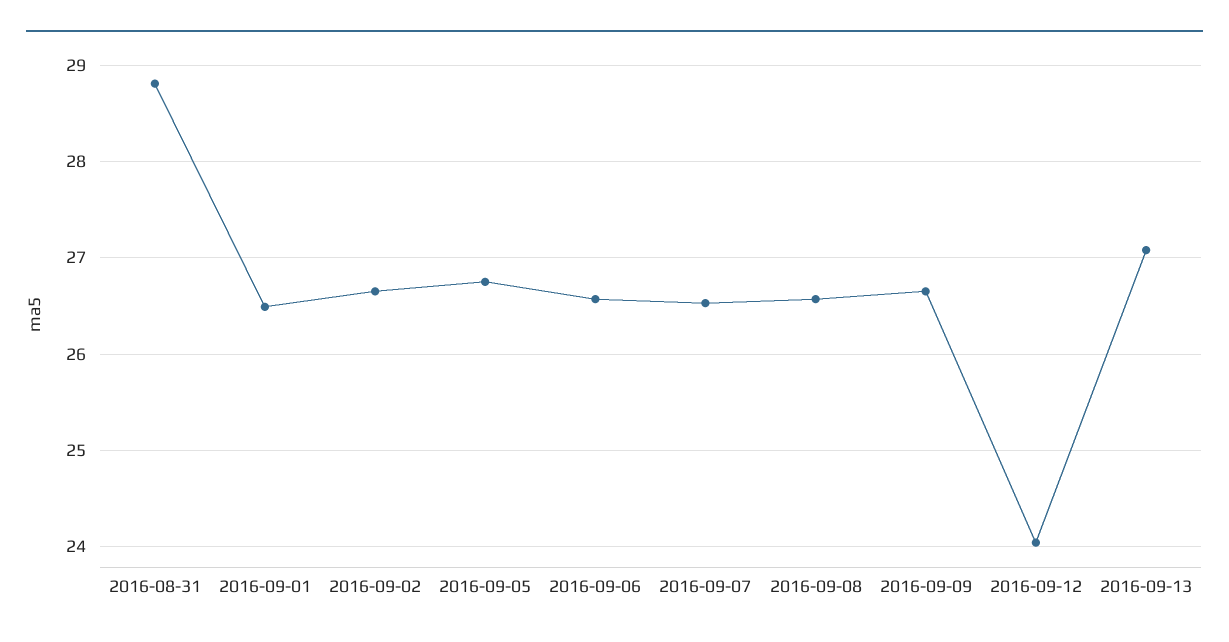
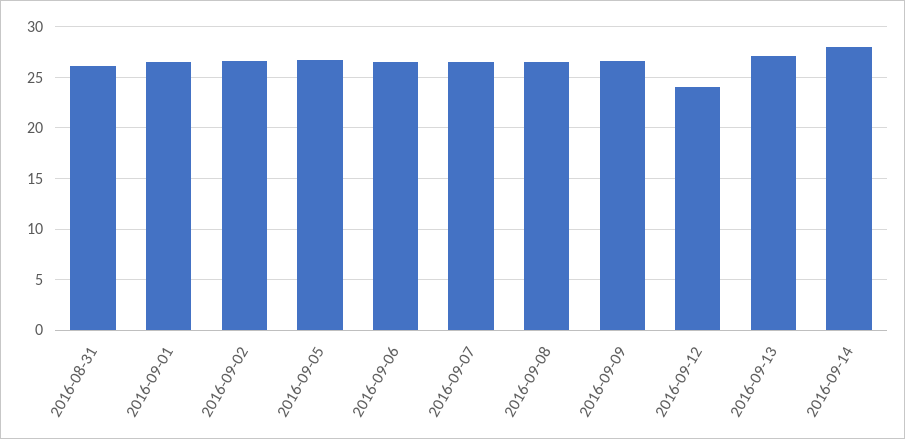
2016-08-31: 28.8 -> 26
2016-09-14: none -> 28

